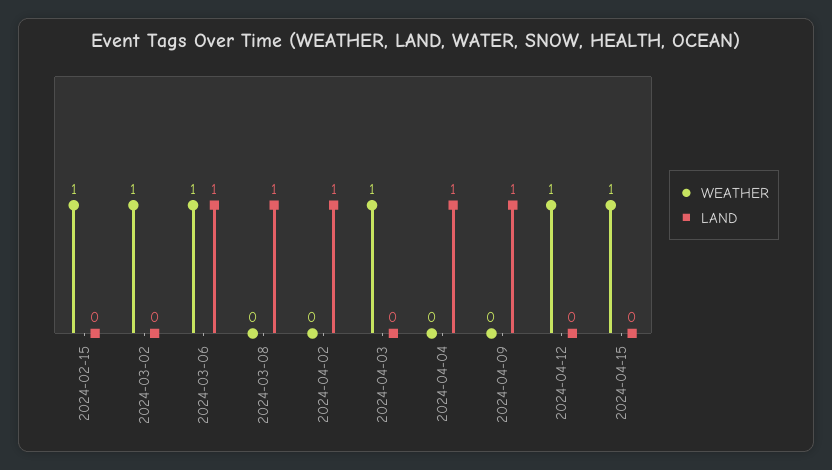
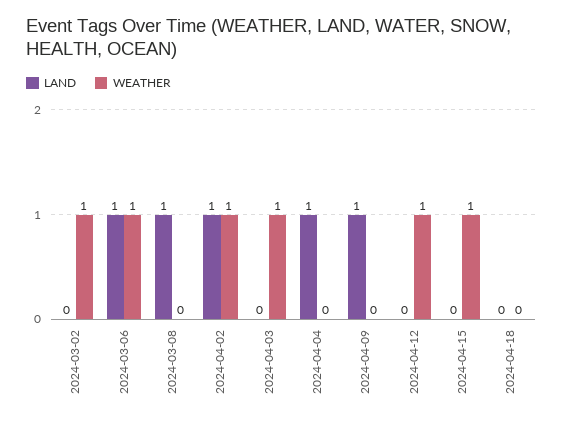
WEATHER, 2024-02-15: 1 -> none
LAND, 2024-02-15: 0 -> none
WEATHER, 2024-04-02: 0 -> 1
LAND, 2024-04-18: none -> 0
WEATHER, 2024-04-18: none -> 0

